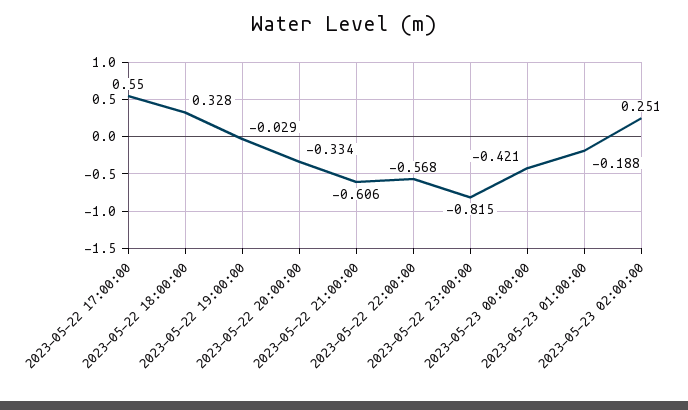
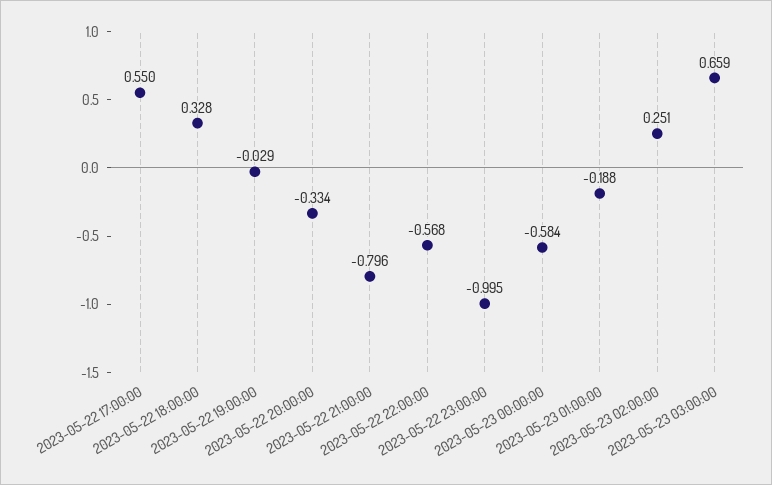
2023-05-22 21:00:00: -0.606 -> -0.796
2023-05-22 23:00:00: -0.815 -> -0.995
2023-05-23 00:00:00: -0.421 -> -0.584
2023-05-23 03:00:00: none -> 0.659

